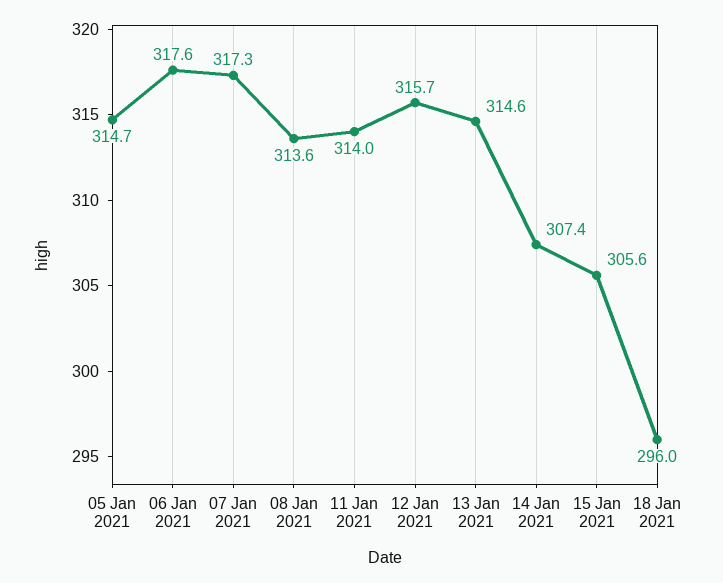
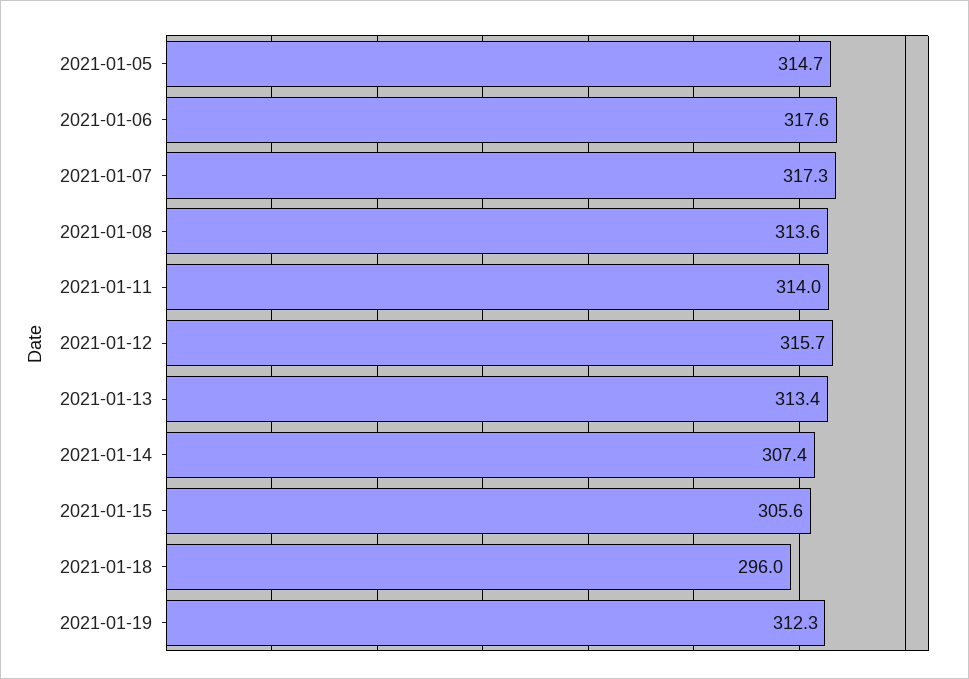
13 Jan 2021: 314.6 -> 313.4
2021-01-19: none -> 312.3

